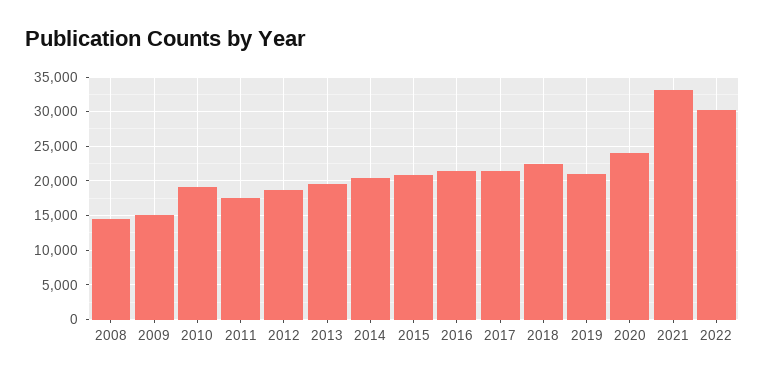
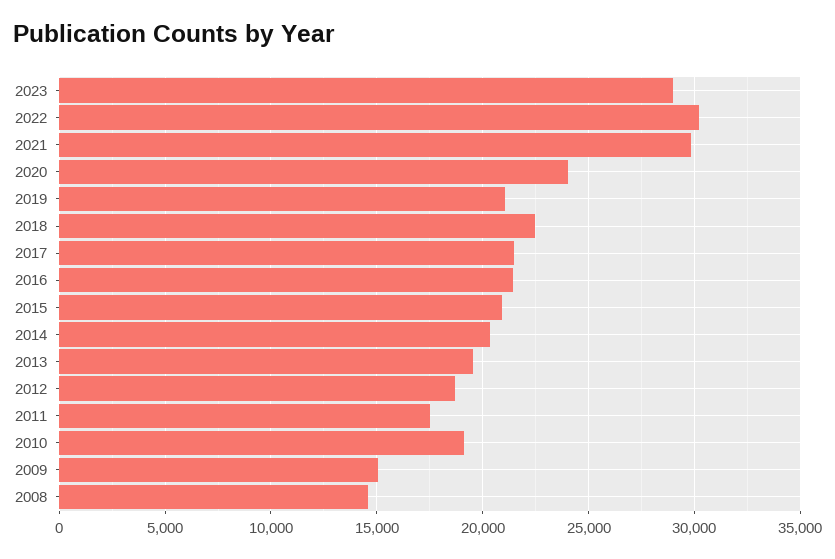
2021: 33000 -> 30000
2023: none -> 29000

